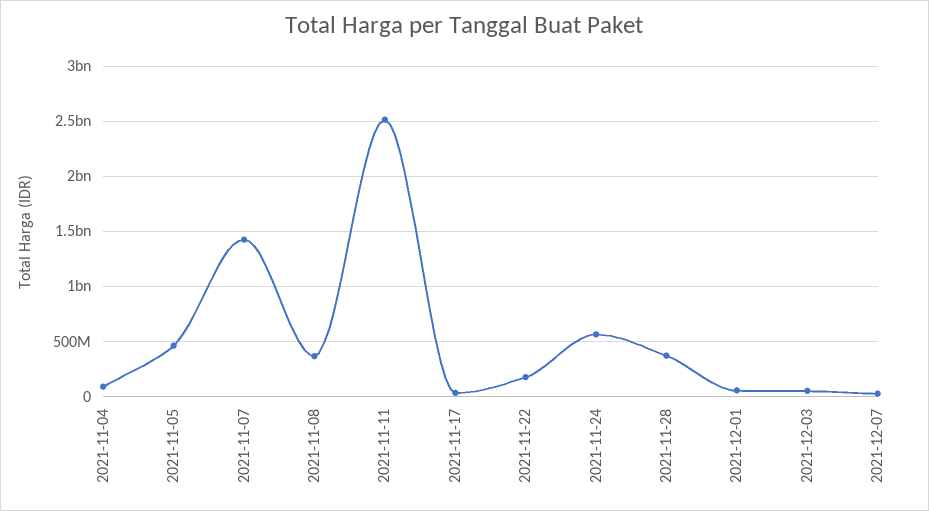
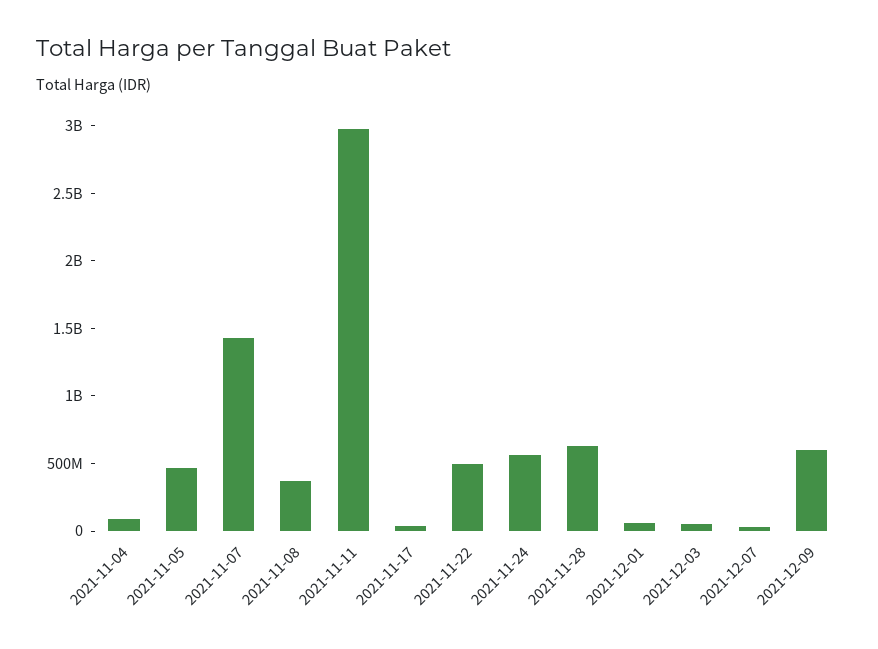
2021-11-11: 2500000000 -> 3000000000
2021-11-22: 200000000 -> 500000000
2021-11-28: 400000000 -> 600000000
2021-12-09: none -> 600000000

